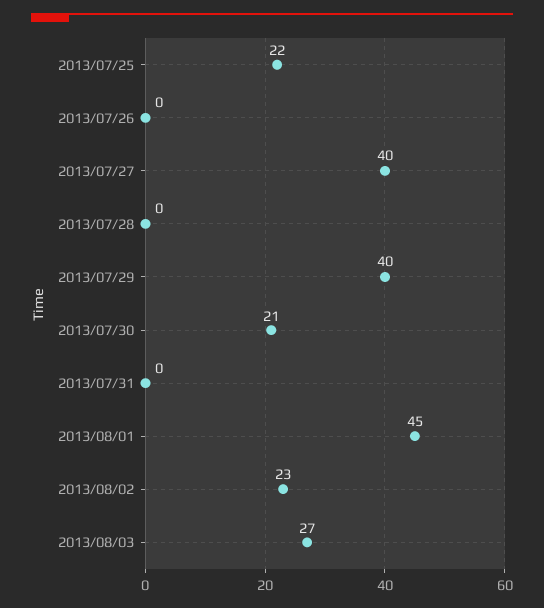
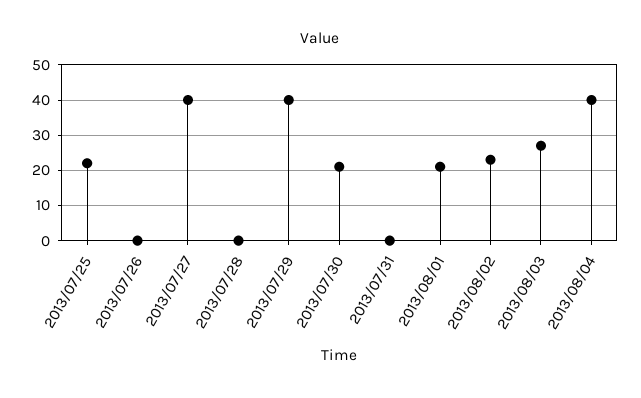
2013/08/01: 45 -> 20
2013/08/04: none -> 40

